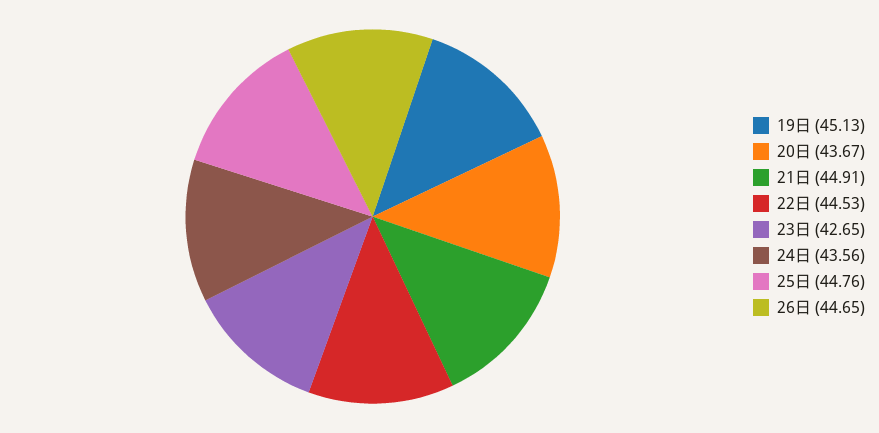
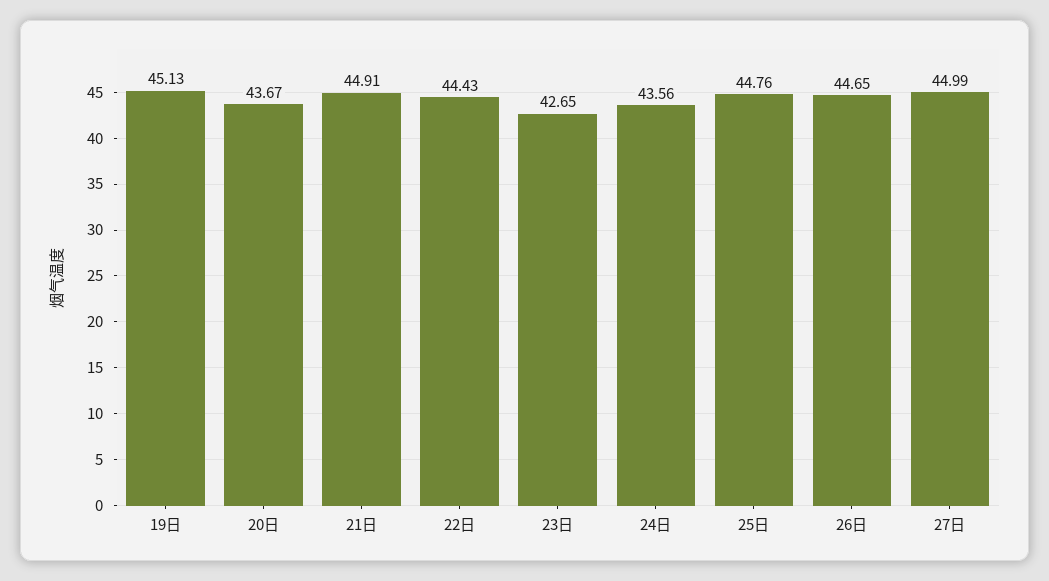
22日: 44.53 -> 44.43
27日: none -> 44.99

